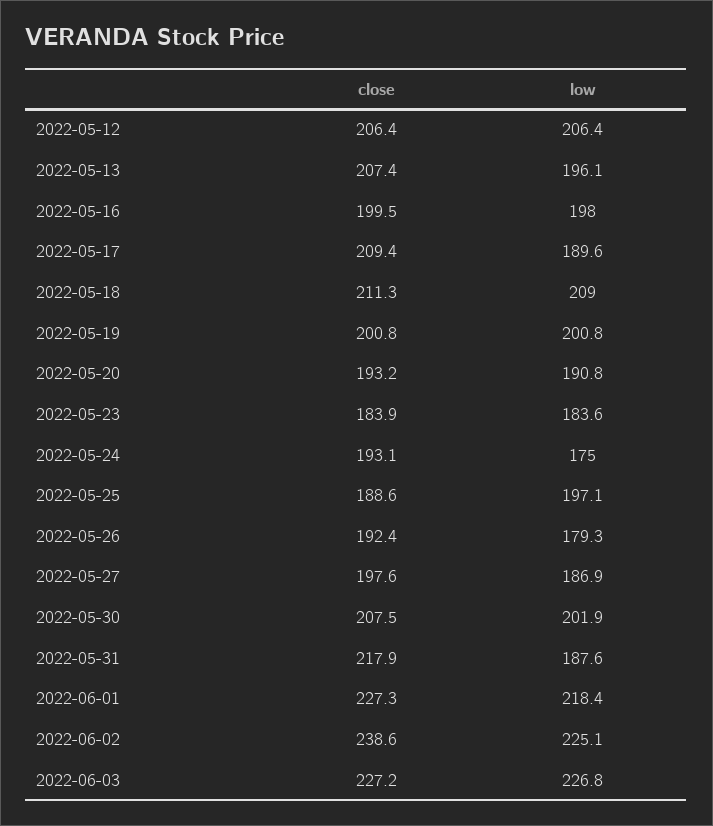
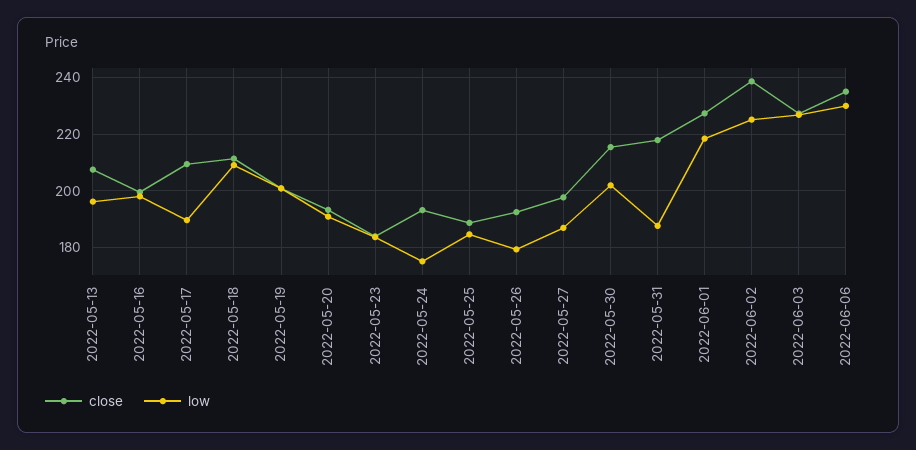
close, 2022-05-12: 206.4 -> none
low, 2022-05-12: 206.4 -> none
low, 2022-05-25: 197.1 -> 185
close, 2022-05-30: 207.5 -> 215
close, 2022-06-06: none -> 235
low, 2022-06-06: none -> 230

